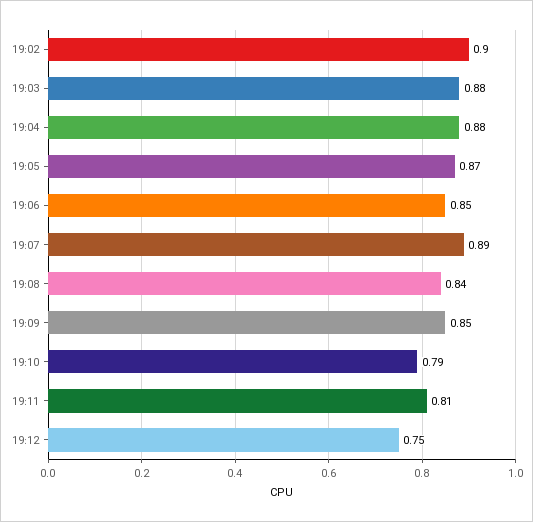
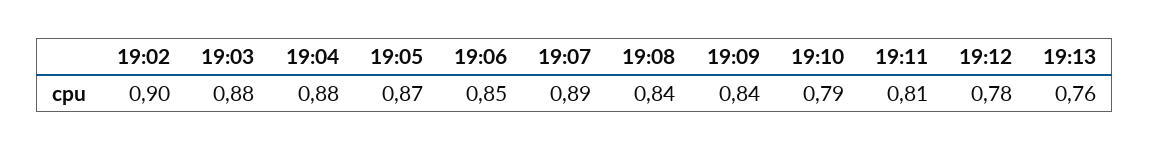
19:09: 0.85 -> 0.84
19:12: 0.75 -> 0.78
19:13: none -> 0.76

